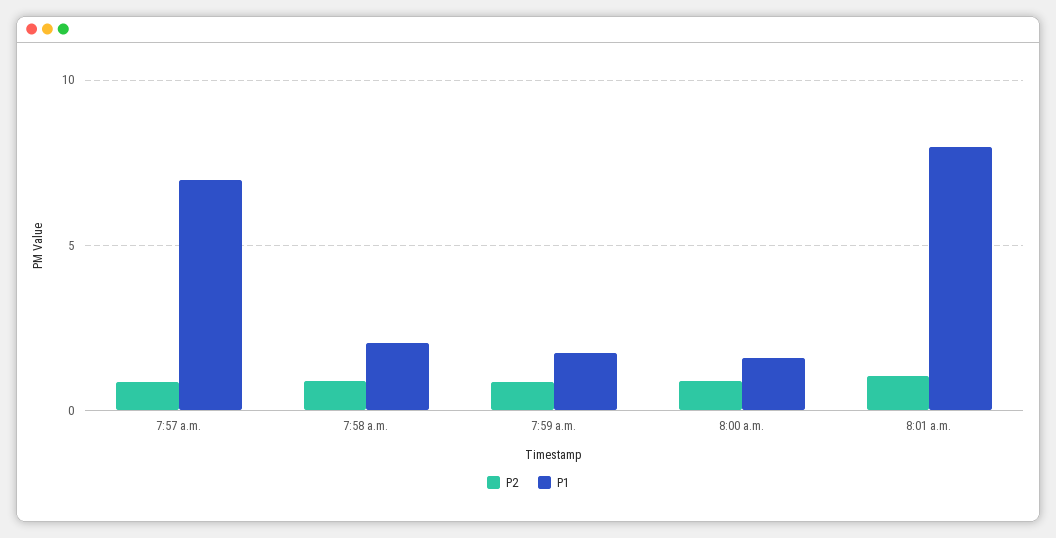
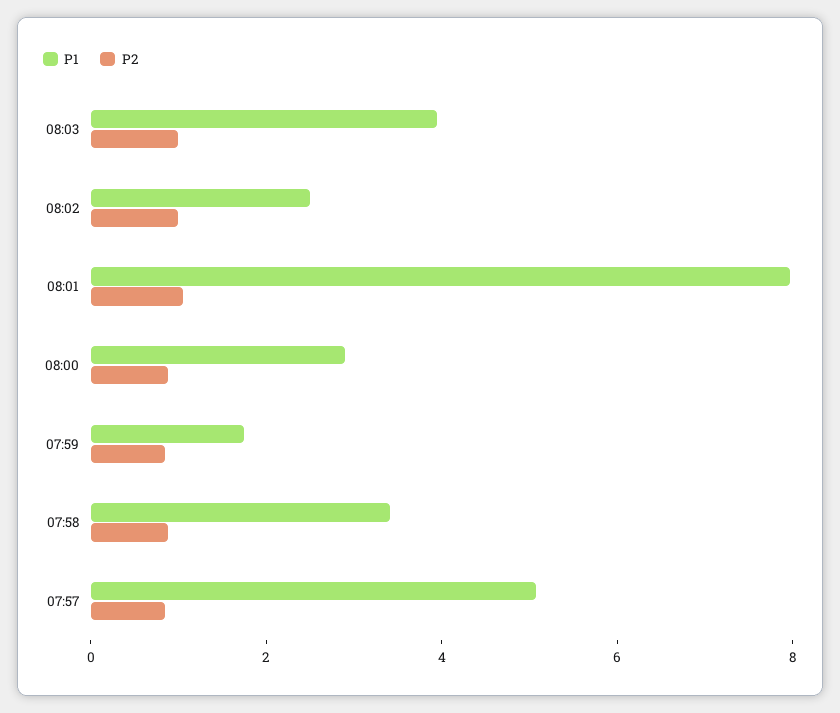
P1, 7:57 a.m.: 7 -> 5
P1, 7:58 a.m.: 2 -> 3.5
P1, 8:00 a.m.: 1.5 -> 3
P1, 08:03: none -> 4
P2, 08:03: none -> 1
P1, 08:02: none -> 2.5
P2, 08:02: none -> 1

